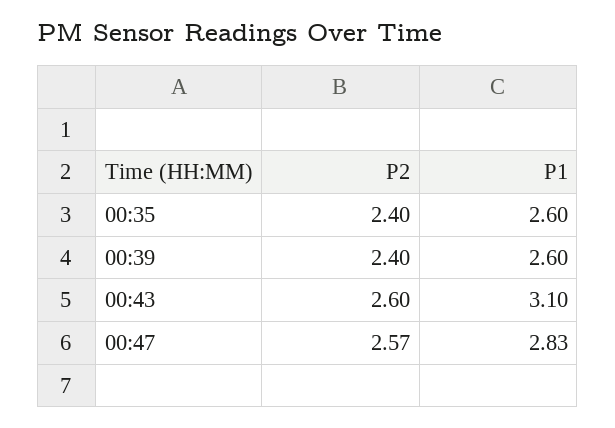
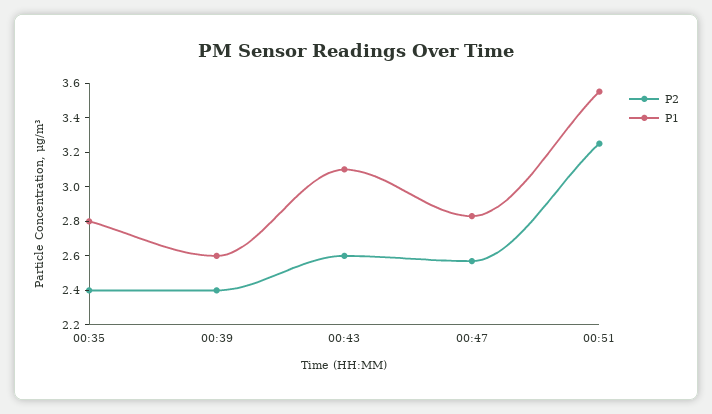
P1, 00:35: 2.6 -> 2.8
P2, 00:51: none -> 3.25
P1, 00:51: none -> 3.55

